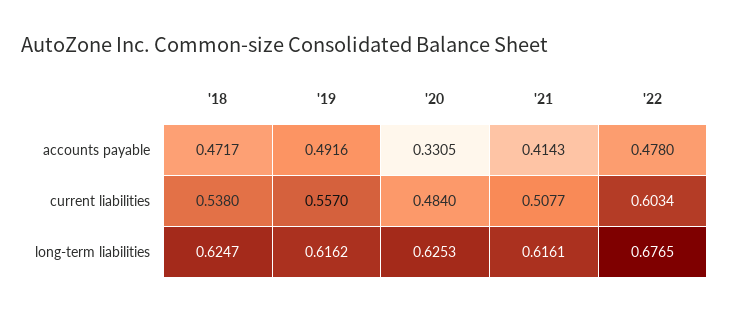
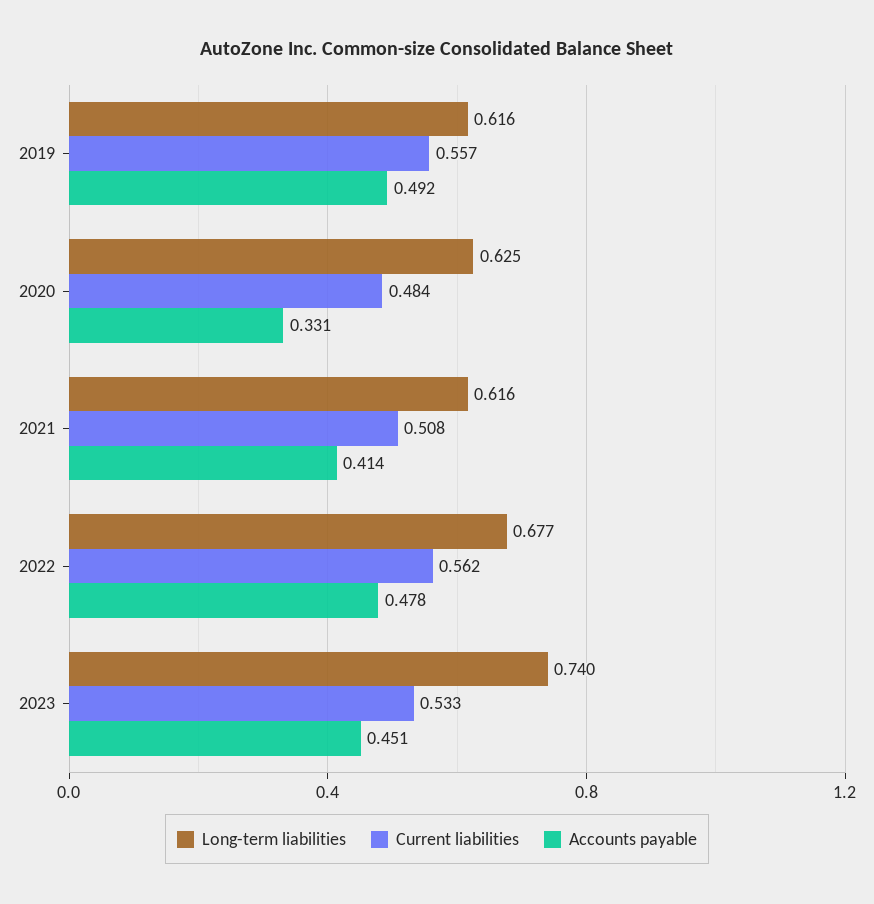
accounts payable, '18: 0.4717 -> none
current liabilities, '18: 0.538 -> none
current liabilities, '22: 0.6034 -> 0.562
long-term liabilities, '18: 0.6247 -> none
long-term liabilities, 2023: none -> 0.74
current liabilities, 2023: none -> 0.533
accounts payable, 2023: none -> 0.451

